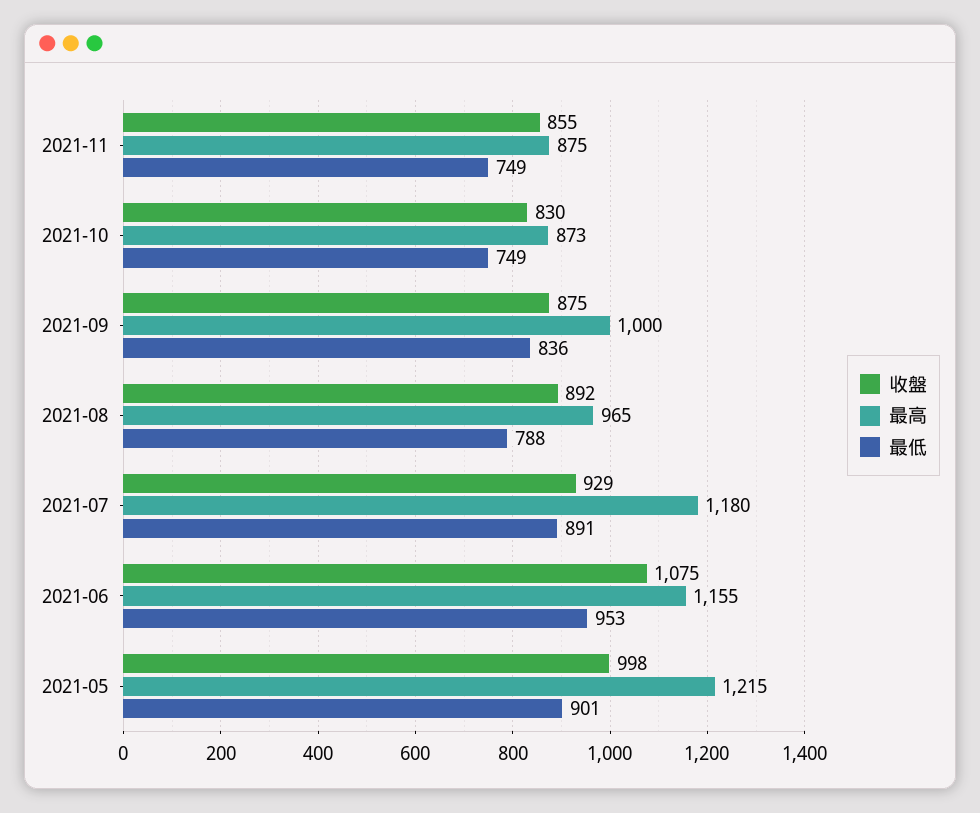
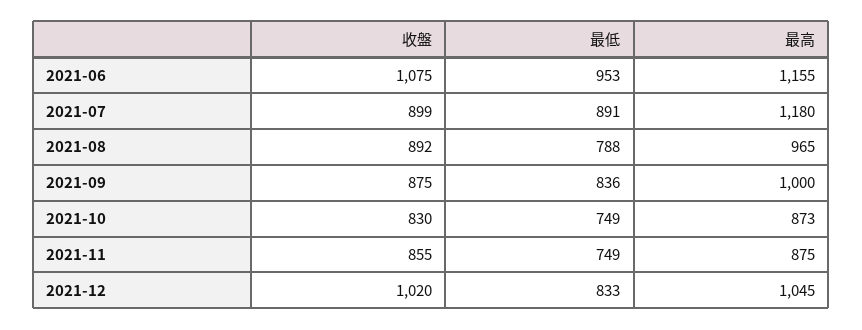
收盤, 2021-07: 929 -> 899
收盤, 2021-05: 998 -> none
最高, 2021-05: 1215 -> none
最低, 2021-05: 901 -> none
收盤, 2021-12: none -> 1020
最低, 2021-12: none -> 833
最高, 2021-12: none -> 1045

